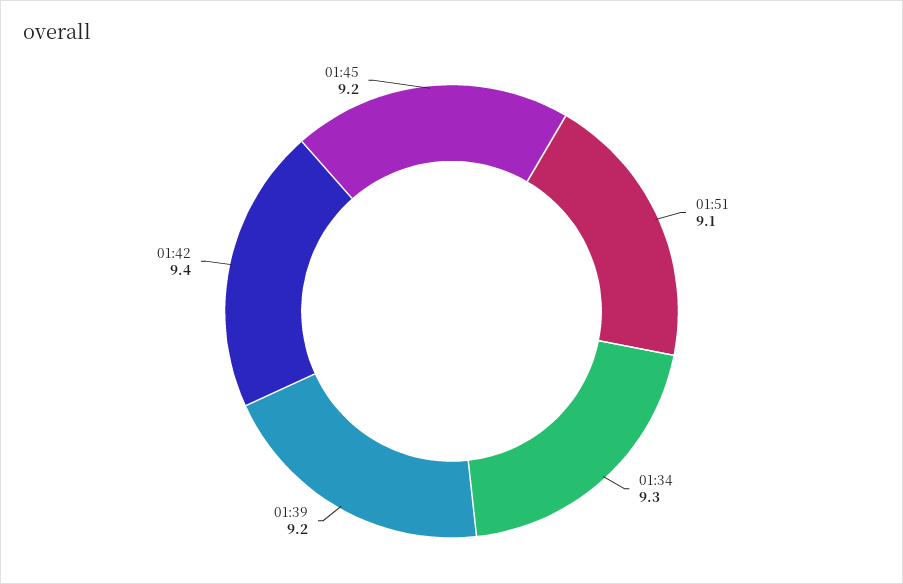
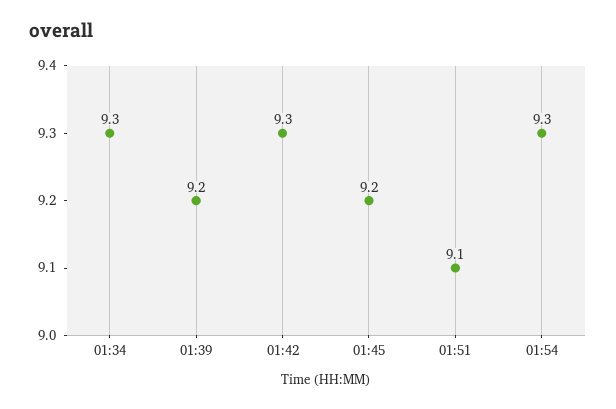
01:42: 9.4 -> 9.3
01:54: none -> 9.3

